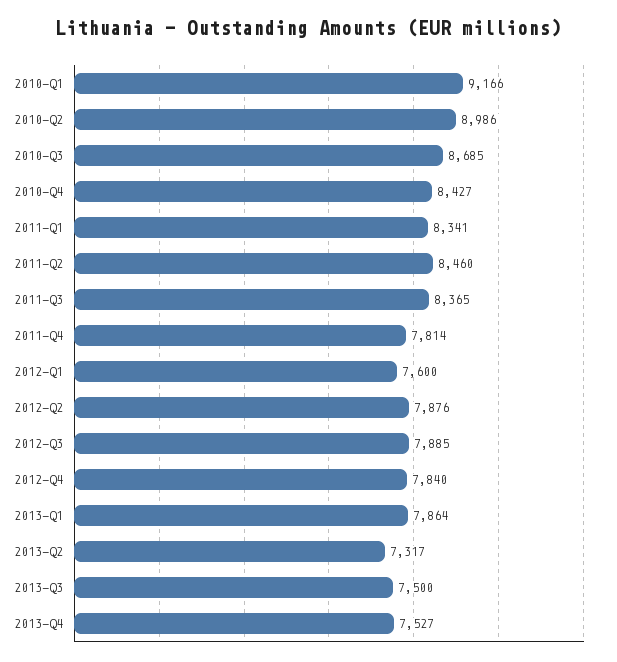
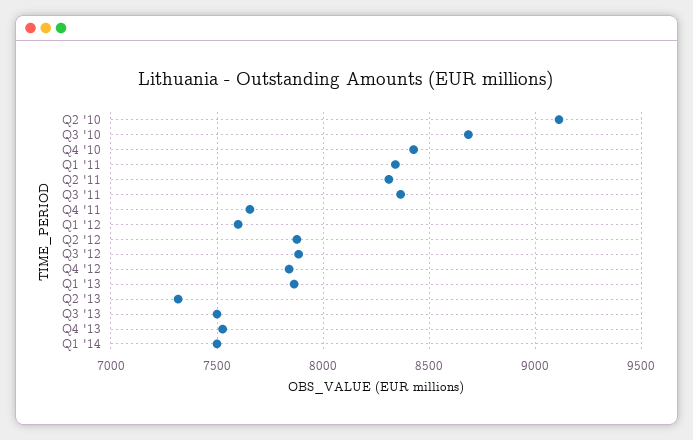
2010-Q1: 9166 -> none
2010-Q2: 8986 -> 9100
2011-Q2: 8460 -> 8300
2011-Q4: 7814 -> 7650
Q1 '14: none -> 7500

